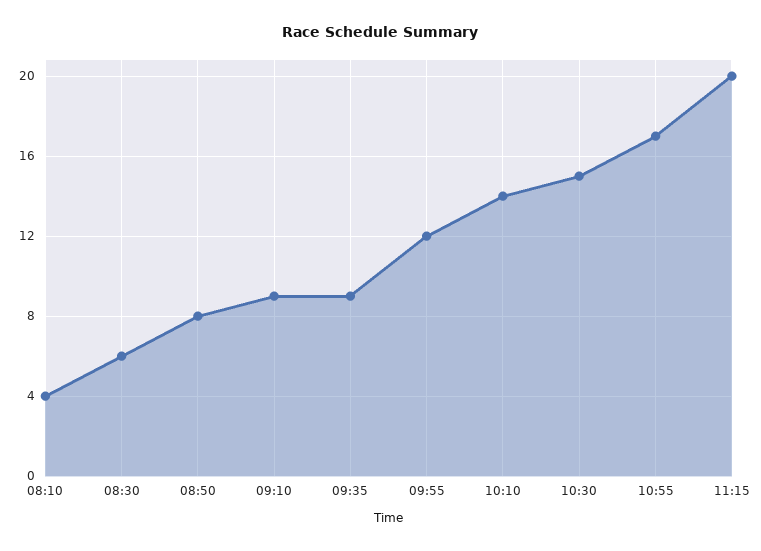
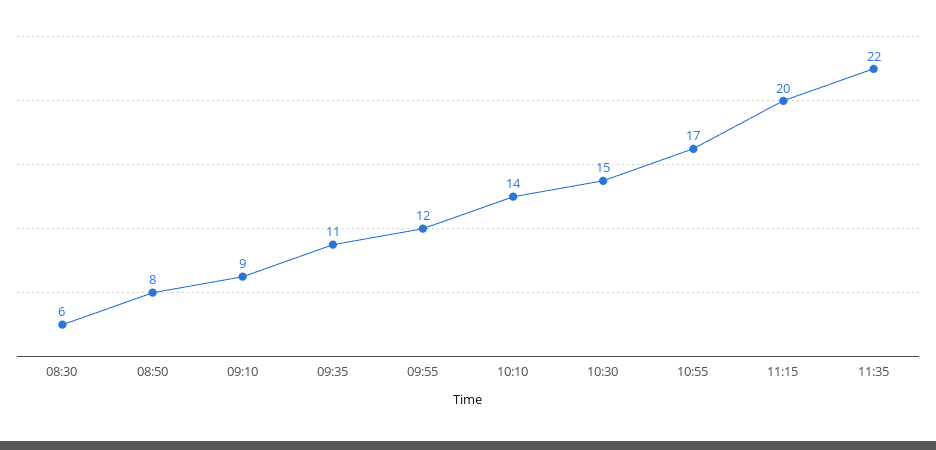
08:10: 4 -> none
09:35: 9 -> 11
11:35: none -> 22

